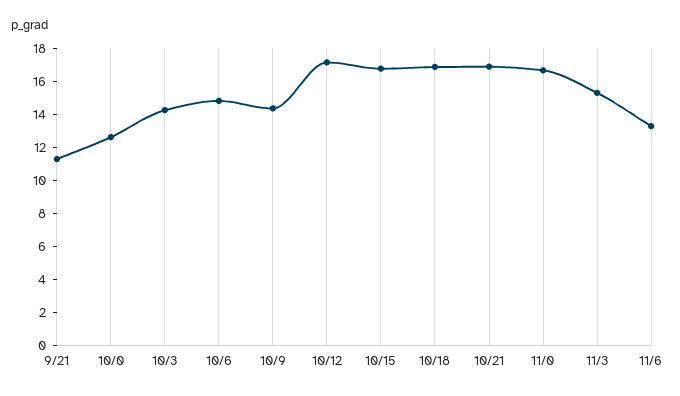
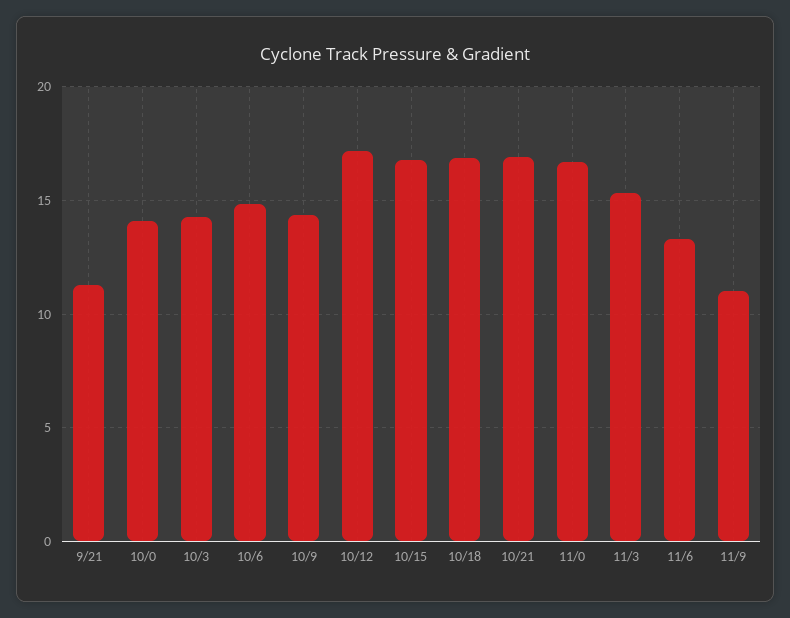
10/0: 12.5 -> 14
11/9: none -> 11

